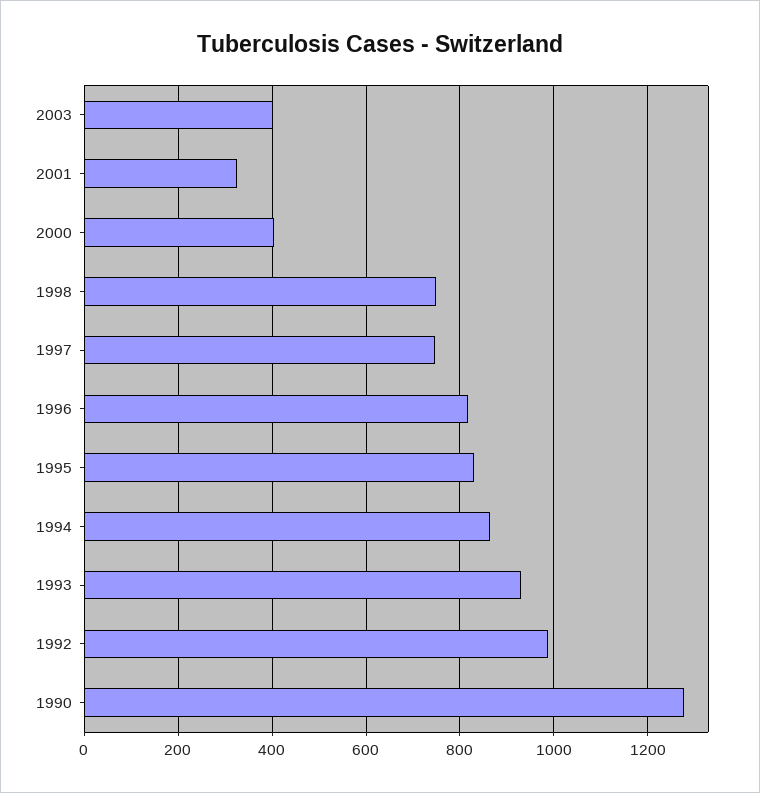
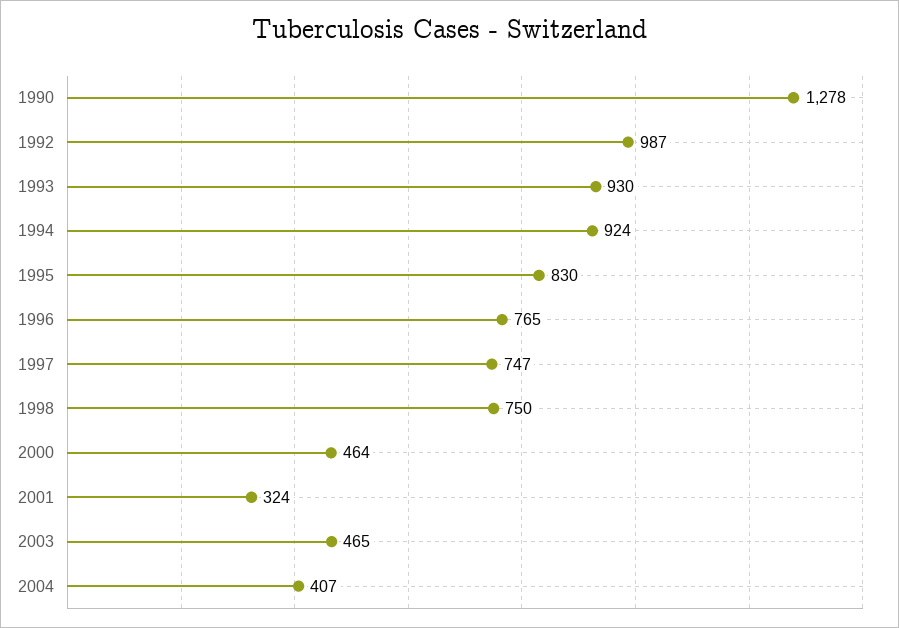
2003: 400 -> 465
2000: 400 -> 464
1996: 820 -> 765
1994: 860 -> 924
2004: none -> 407

